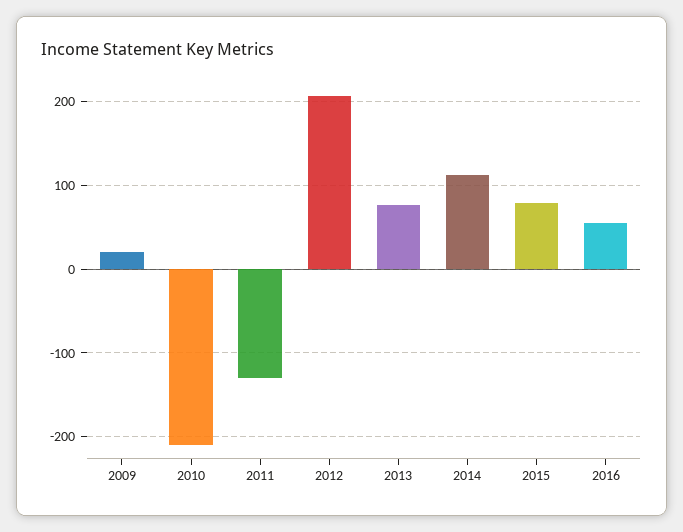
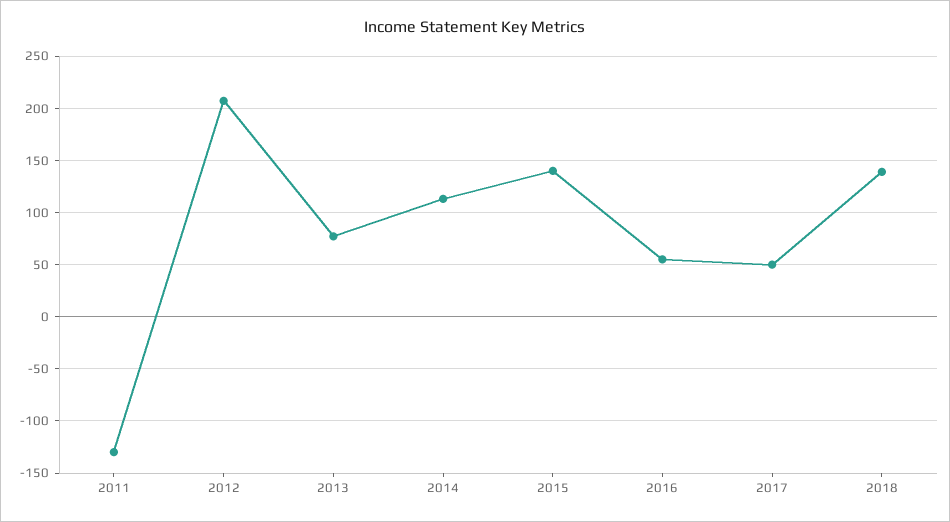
2009: 20 -> none
2010: -210 -> none
2015: 80 -> 140
2017: none -> 50
2018: none -> 140

